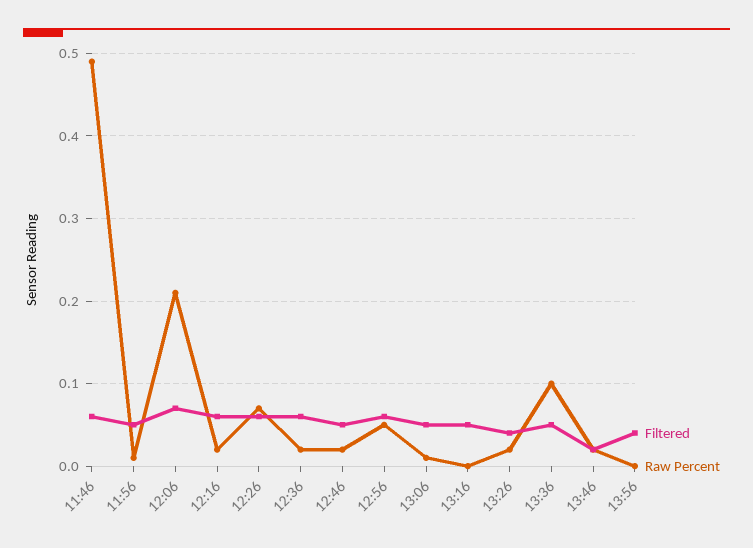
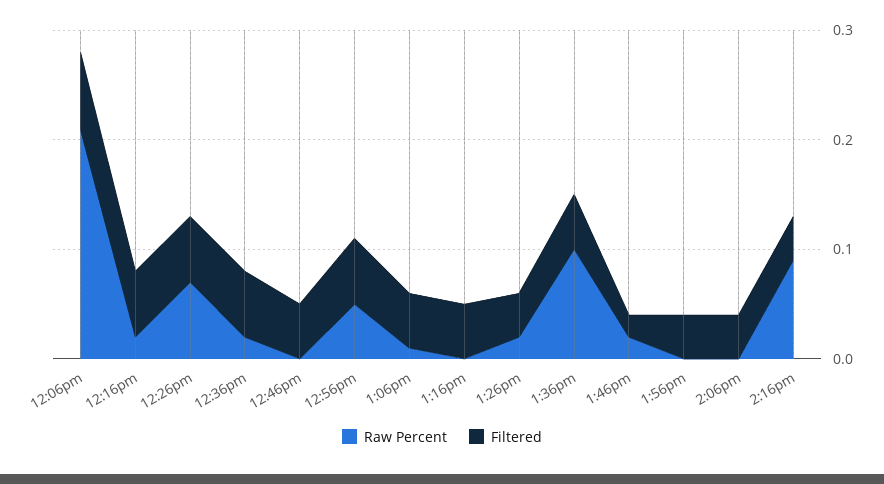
Filtered, 11:46: 0.06 -> none
Raw Percent, 11:46: 0.49 -> none
Filtered, 11:56: 0.05 -> none
Raw Percent, 11:56: 0.01 -> none
Raw Percent, 12:46: 0.02 -> 0
Raw Percent, 2:06pm: none -> 0
Filtered, 2:06pm: none -> 0.04
Raw Percent, 2:16pm: none -> 0.09
Filtered, 2:16pm: none -> 0.04

